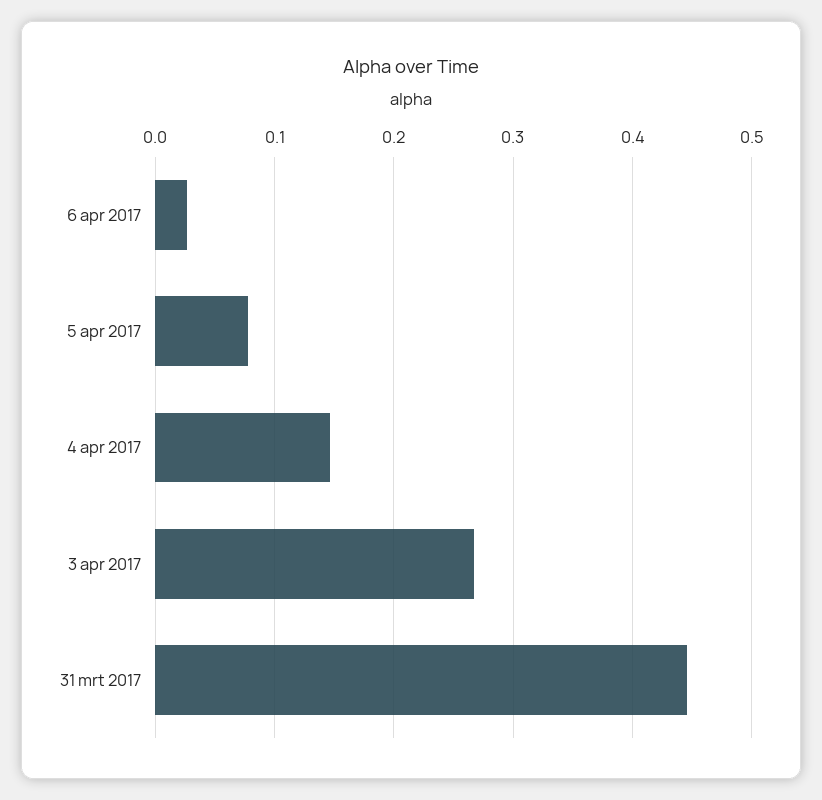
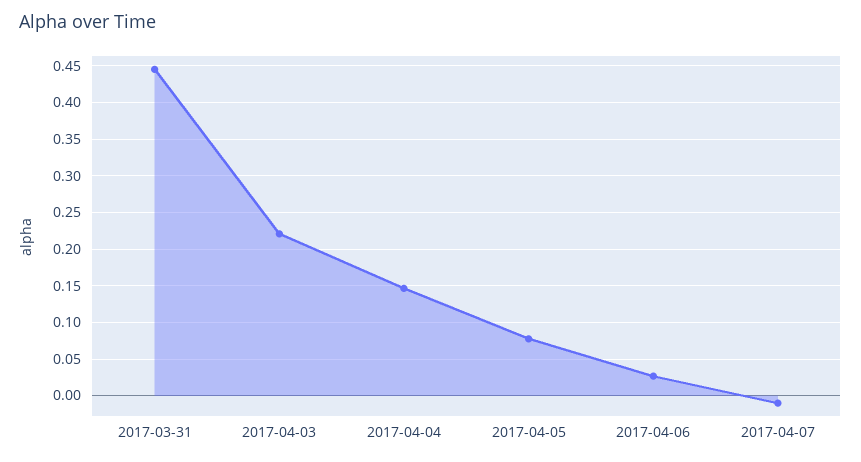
3 apr 2017: 0.27 -> 0.22
2017-04-07: none -> -0.01

